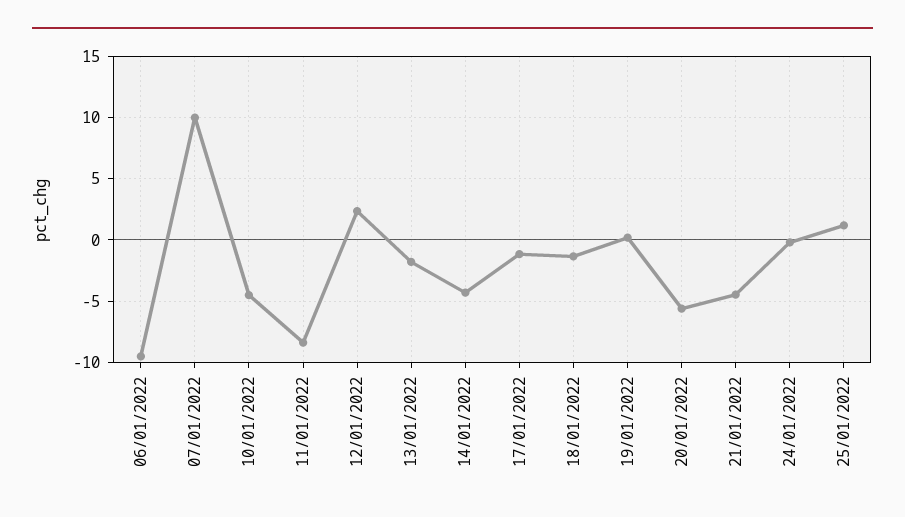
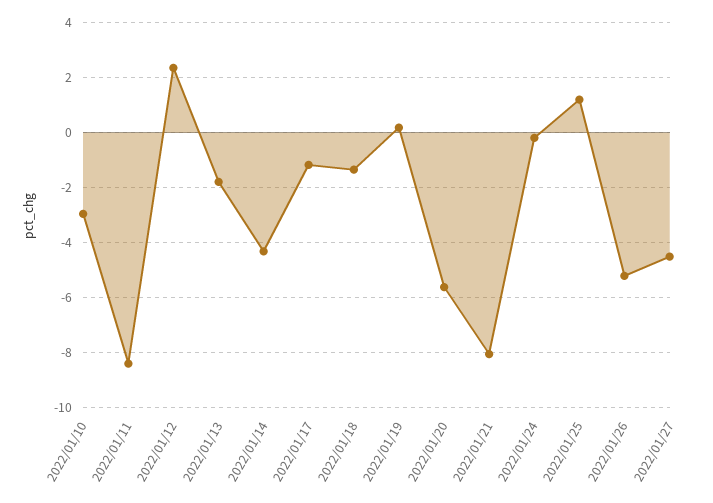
06/01/2022: -9.5 -> none
07/01/2022: 10 -> none
10/01/2022: -4.5 -> -3
21/01/2022: -4.5 -> -8
2022/01/26: none -> -5.25
2022/01/27: none -> -4.5

